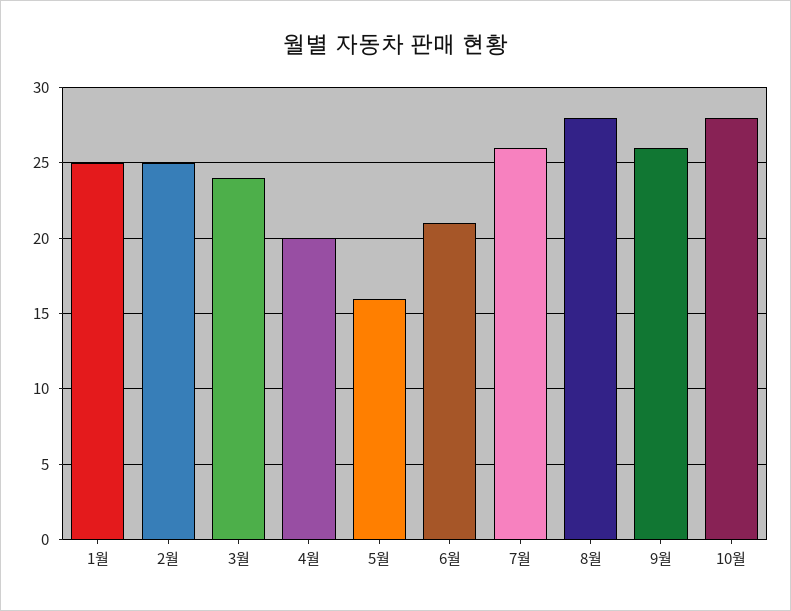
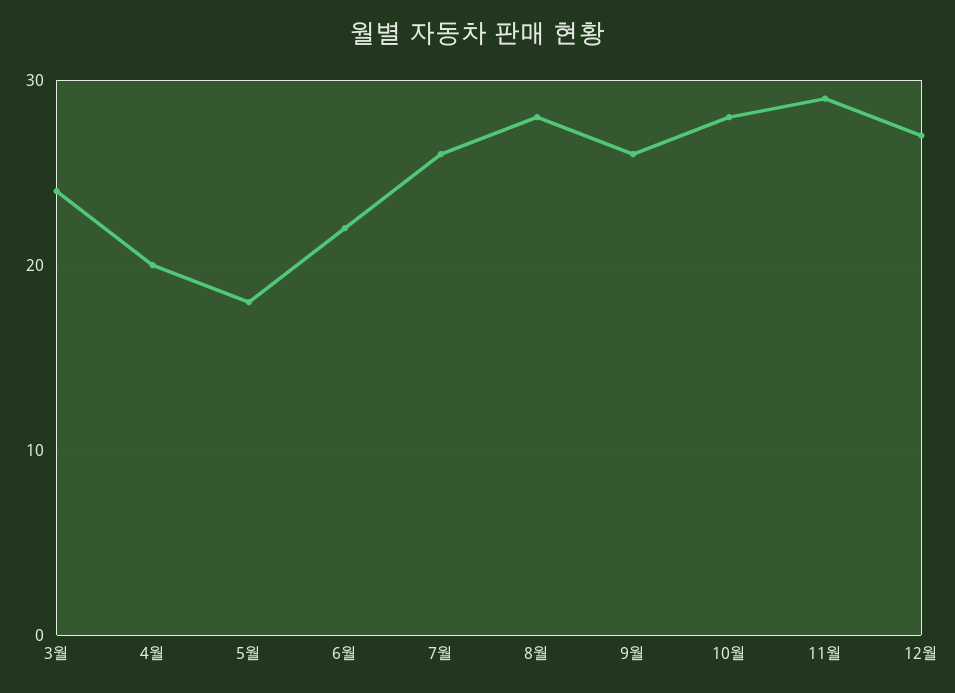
1월: 25 -> none
2월: 25 -> none
5월: 16 -> 18
6월: 21 -> 22
11월: none -> 29
12월: none -> 27

